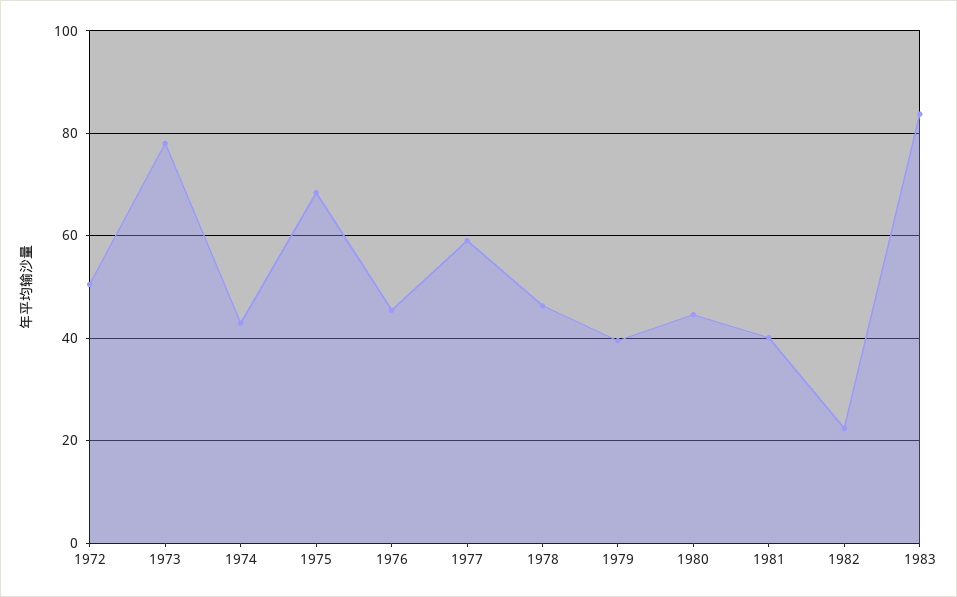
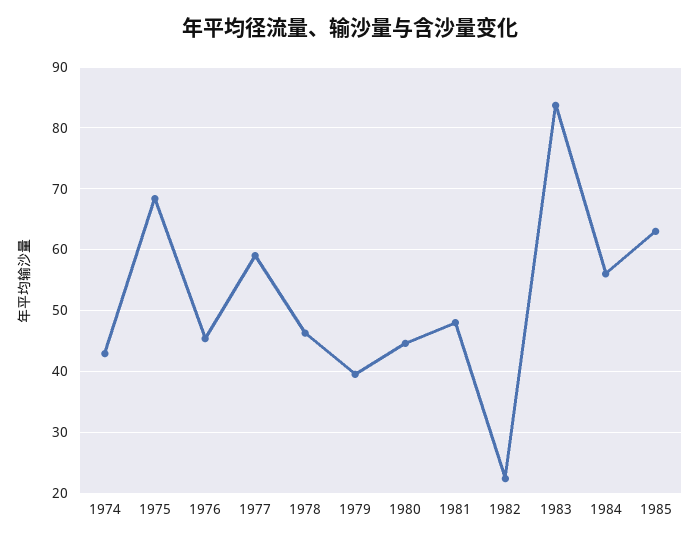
1972: 50 -> none
1973: 78 -> none
1981: 40 -> 48
1984: none -> 56
1985: none -> 63

